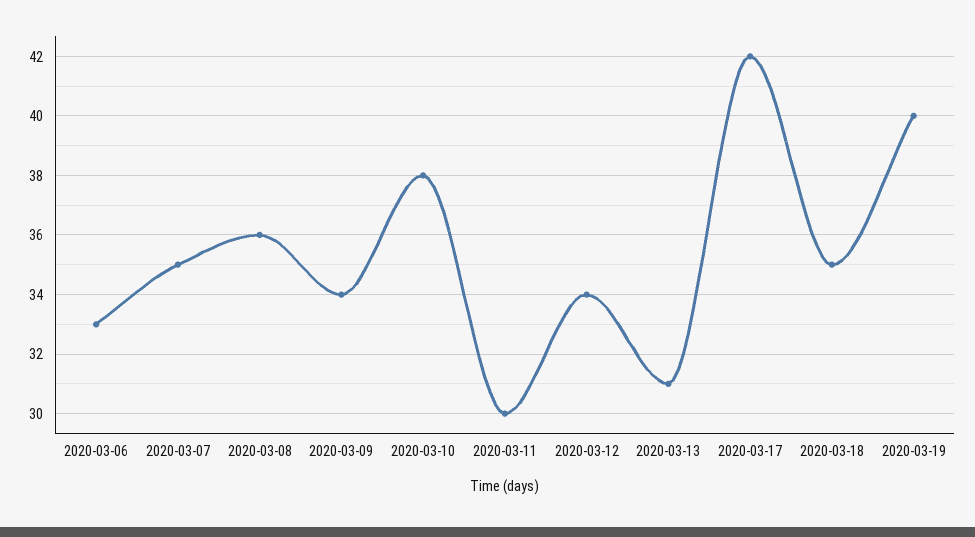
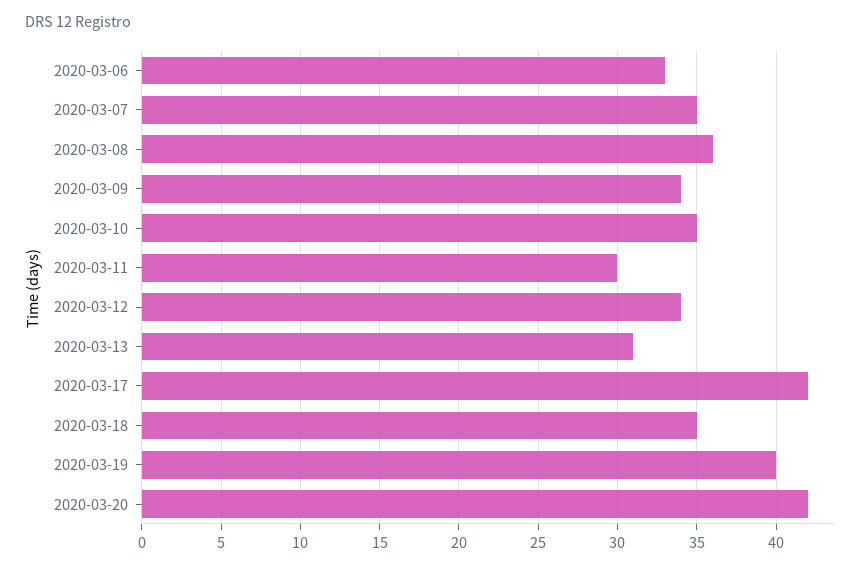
2020-03-10: 38 -> 35
2020-03-20: none -> 42

